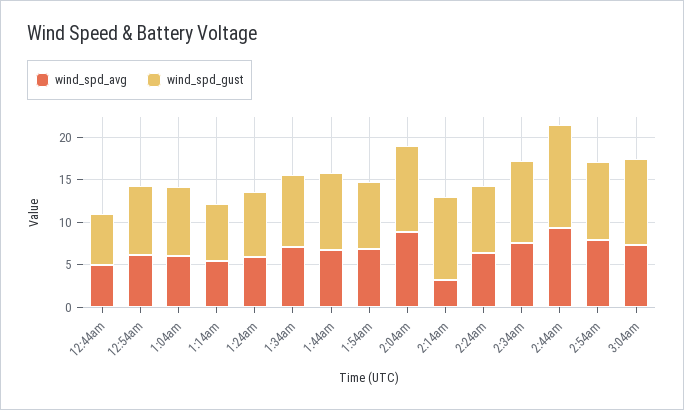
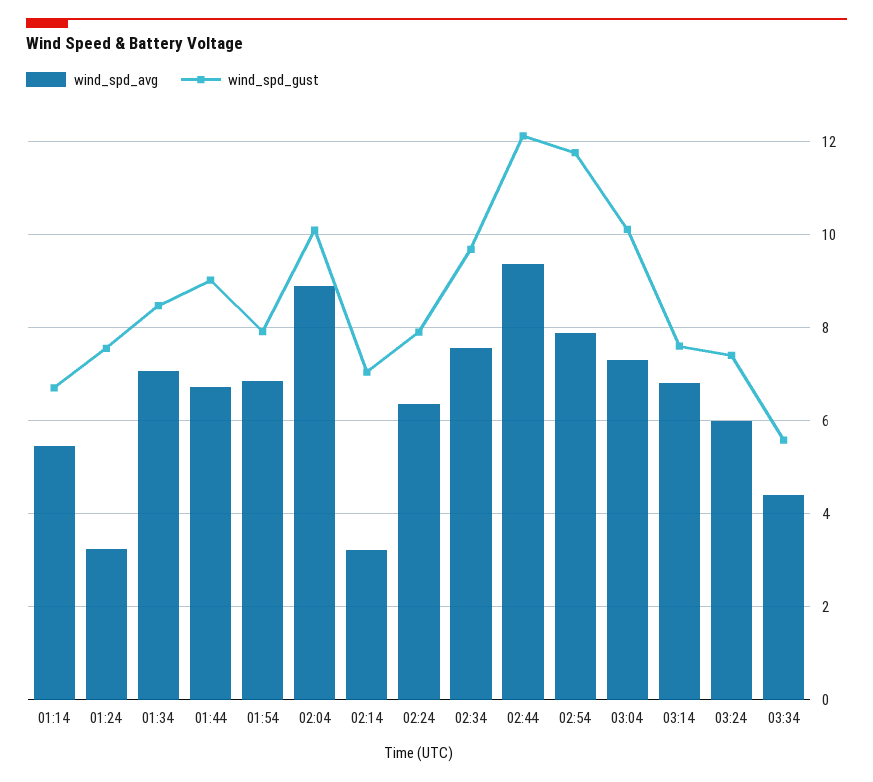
wind_spd_avg, 12:44am: 5 -> none
wind_spd_gust, 12:44am: 6 -> none
wind_spd_avg, 12:54am: 6 -> none
wind_spd_gust, 12:54am: 8 -> none
wind_spd_avg, 1:04am: 6 -> none
wind_spd_gust, 1:04am: 8 -> none
wind_spd_avg, 1:24am: 6 -> 3.2
wind_spd_gust, 2:14am: 10 -> 7
wind_spd_gust, 2:54am: 9 -> 11.8
wind_spd_avg, 03:14: none -> 6.8
wind_spd_gust, 03:14: none -> 7.6
wind_spd_avg, 03:24: none -> 6
wind_spd_gust, 03:24: none -> 7.4
wind_spd_avg, 03:34: none -> 4.4
wind_spd_gust, 03:34: none -> 5.6

